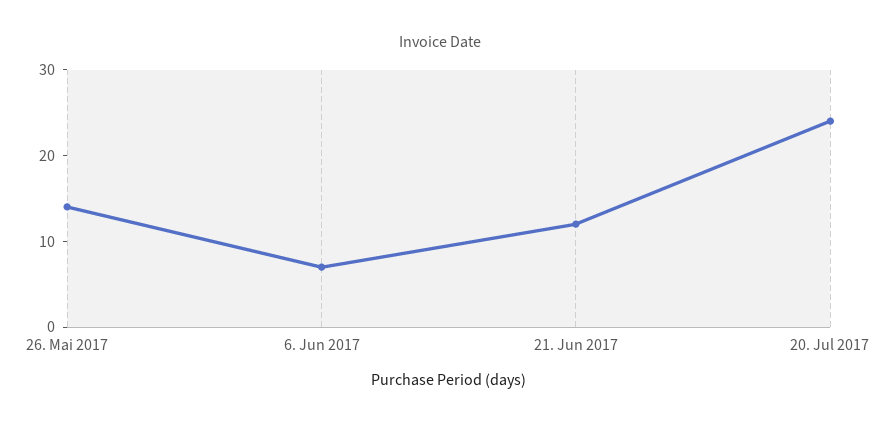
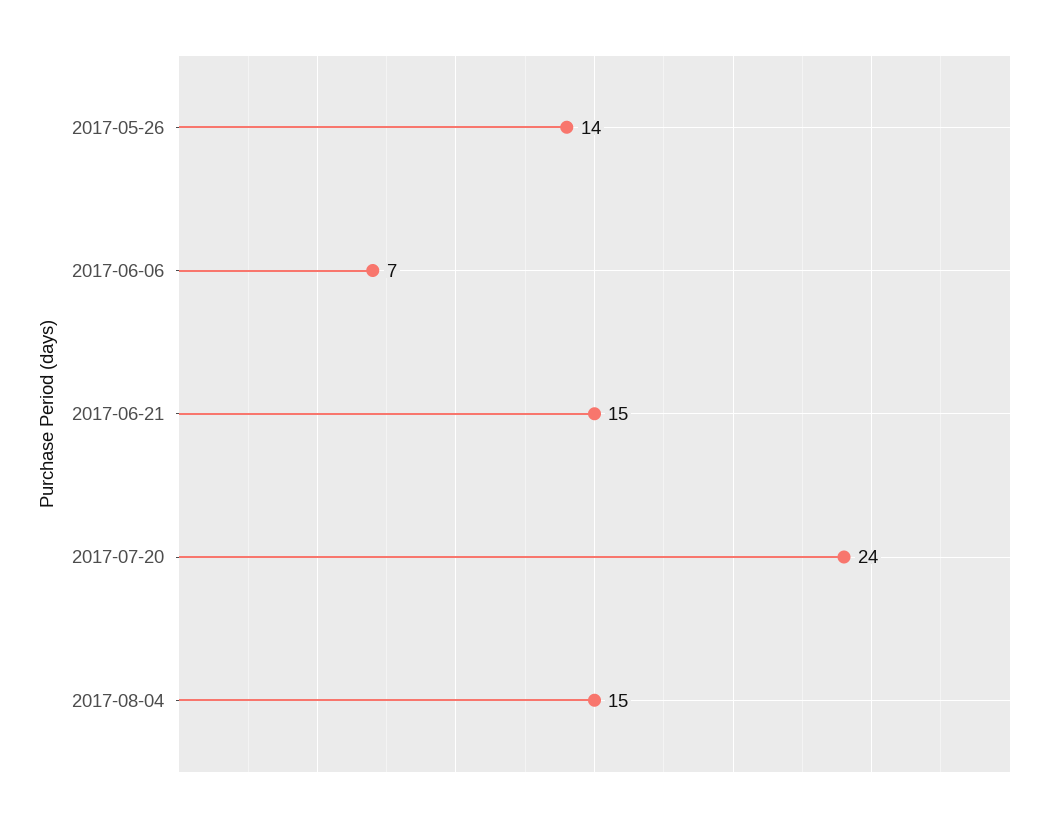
21. Jun 2017: 12 -> 15
2017-08-04: none -> 15

